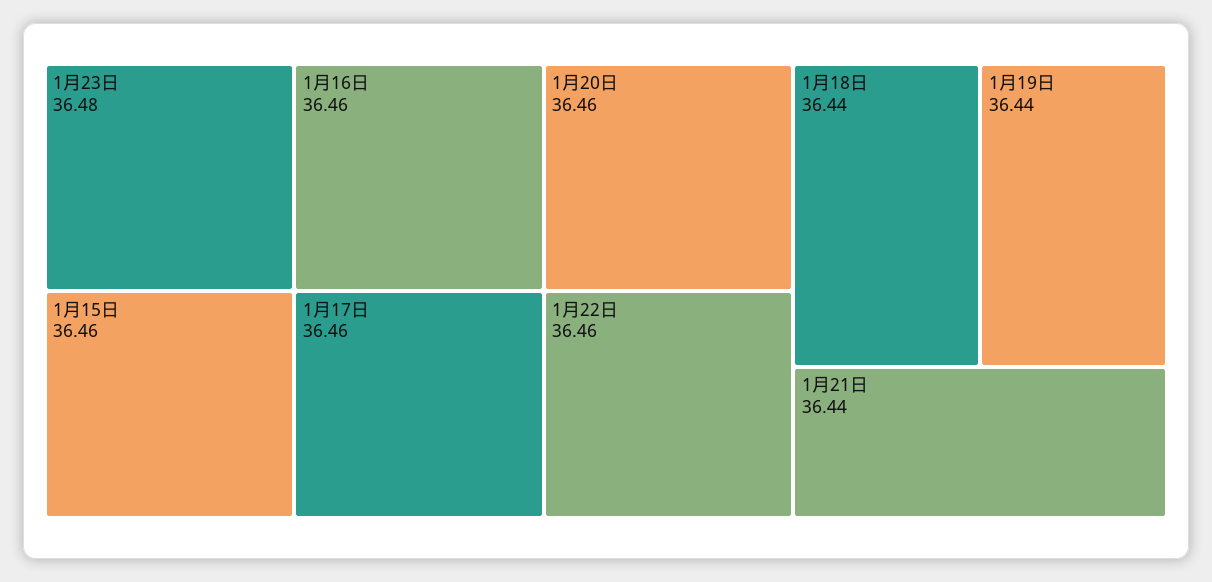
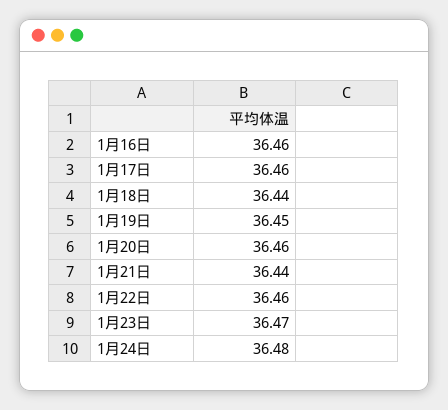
1月23日: 36.48 -> 36.47
1月15日: 36.46 -> none
1月19日: 36.44 -> 36.45
1月24日: none -> 36.48

